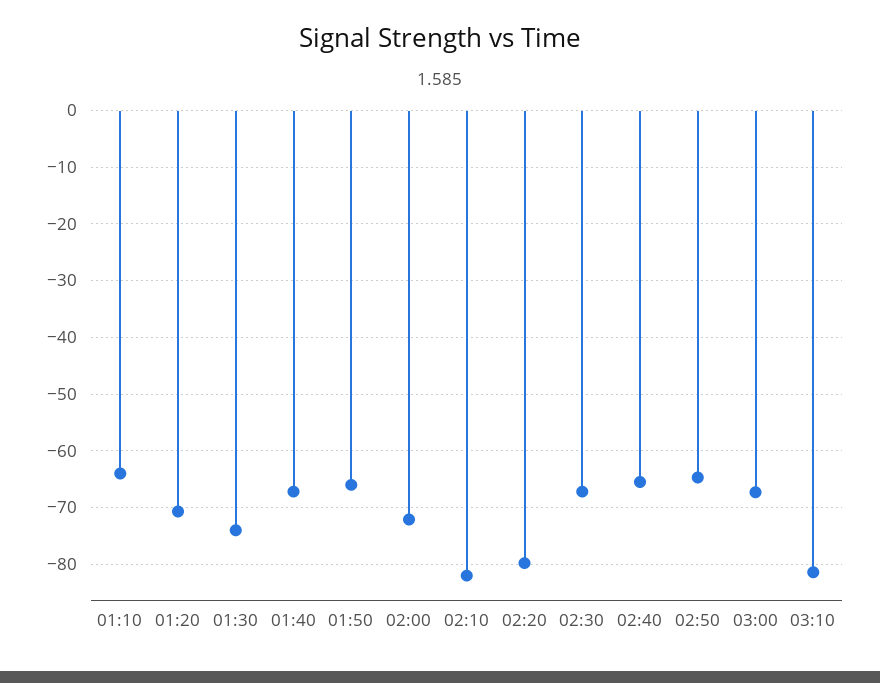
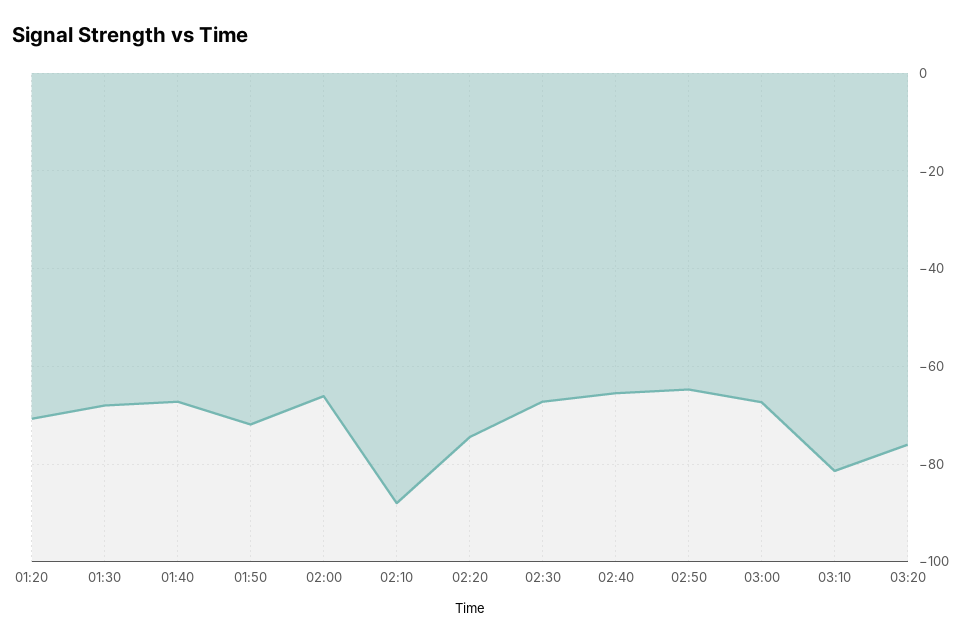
01:10: -64 -> none
01:30: -74 -> -68
01:50: -66 -> -72
02:00: -72 -> -66
02:10: -82 -> -88
02:20: -80 -> -74
03:20: none -> -76

